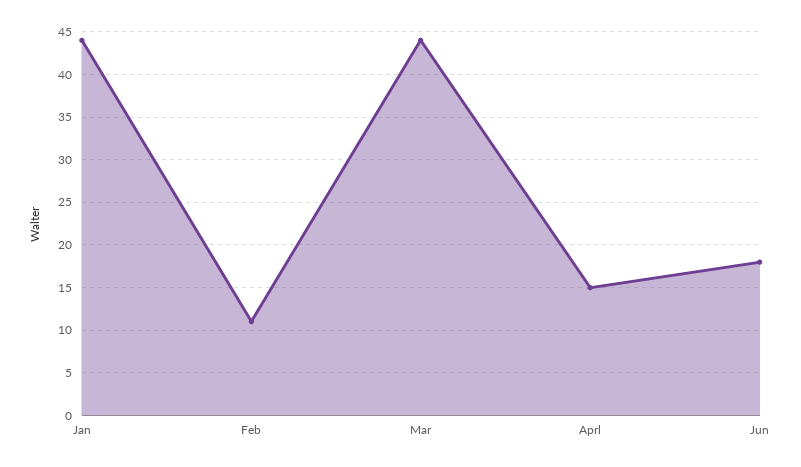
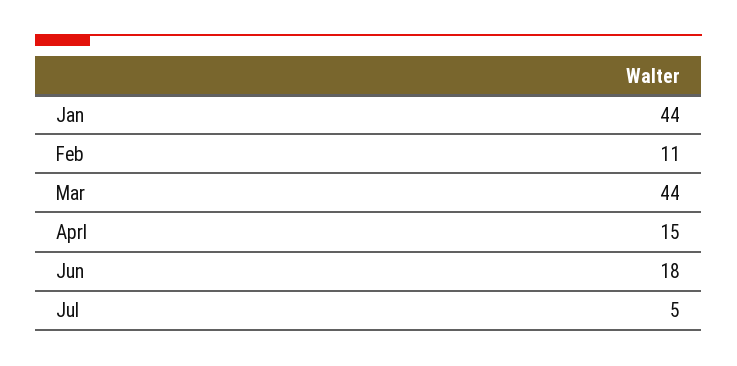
Jul: none -> 5

